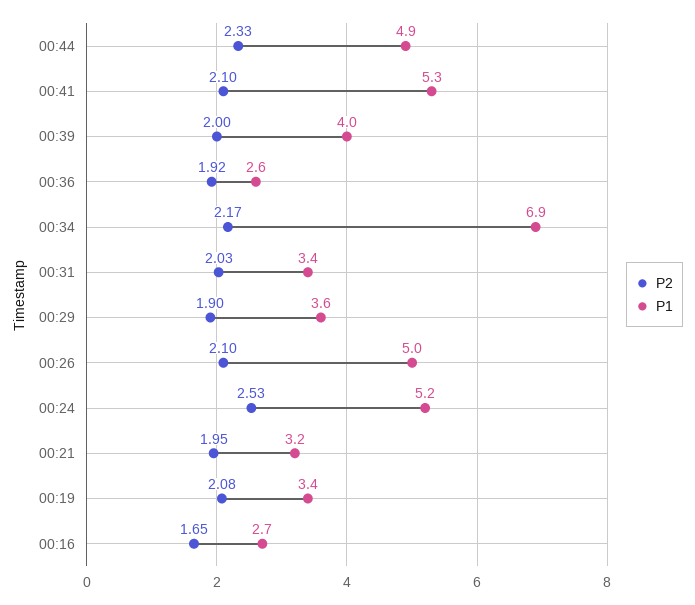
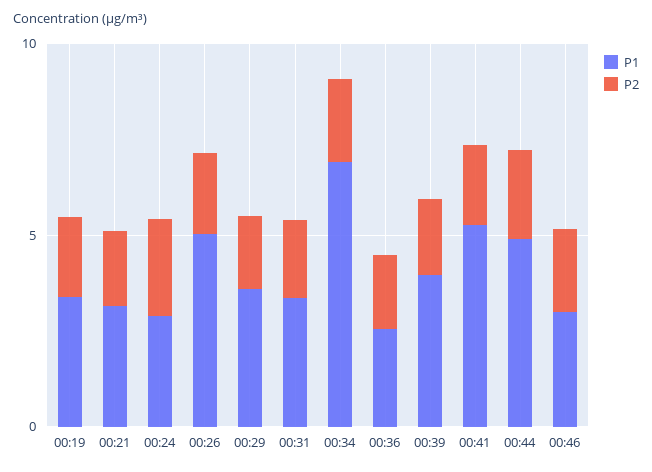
P1, 00:24: 5.2 -> 3
P2, 00:16: 1.65 -> none
P1, 00:16: 2.7 -> none
P1, 00:46: none -> 3
P2, 00:46: none -> 2

